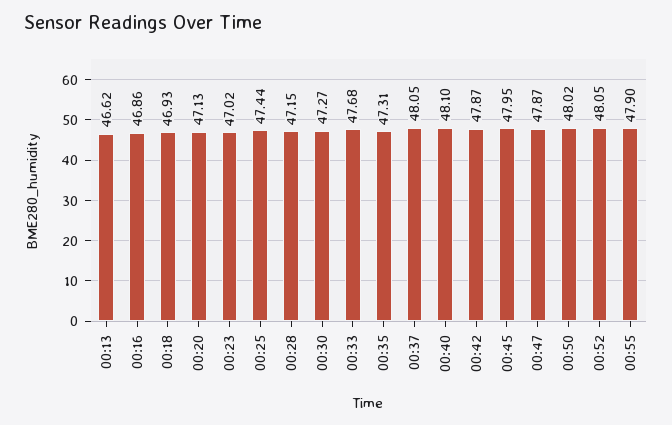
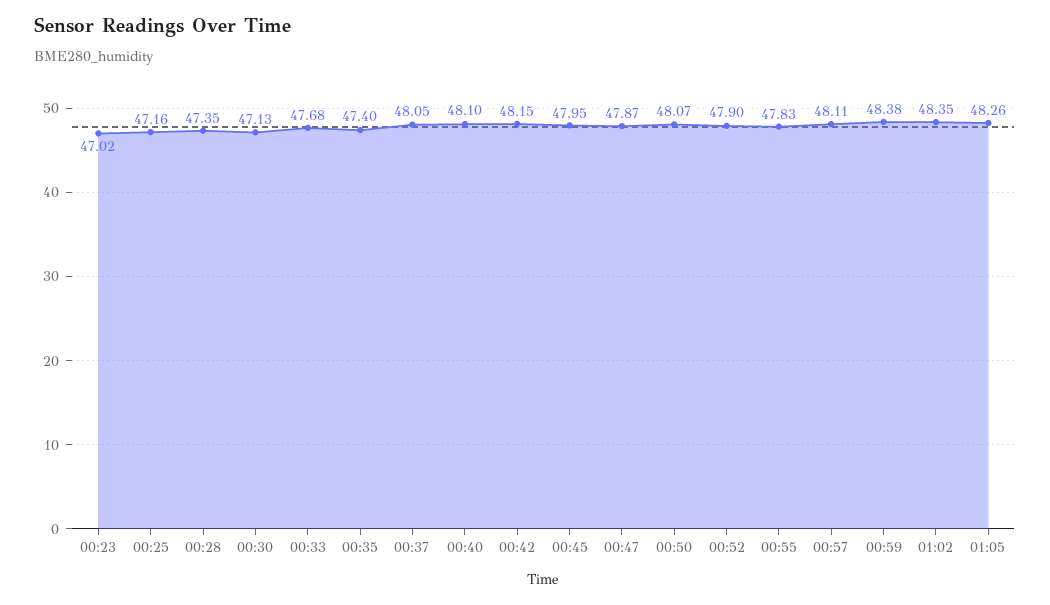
00:13: 46.62 -> none
00:16: 46.86 -> none
00:18: 46.93 -> none
00:20: 47.13 -> none
00:25: 47.44 -> 47.16
00:28: 47.15 -> 47.35
00:30: 47.27 -> 47.13
00:35: 47.31 -> 47.4
00:42: 47.87 -> 48.15
00:50: 48.02 -> 48.07
00:52: 48.05 -> 47.9
00:55: 47.9 -> 47.83
00:57: none -> 48.11
00:59: none -> 48.38
01:02: none -> 48.35
01:05: none -> 48.26

